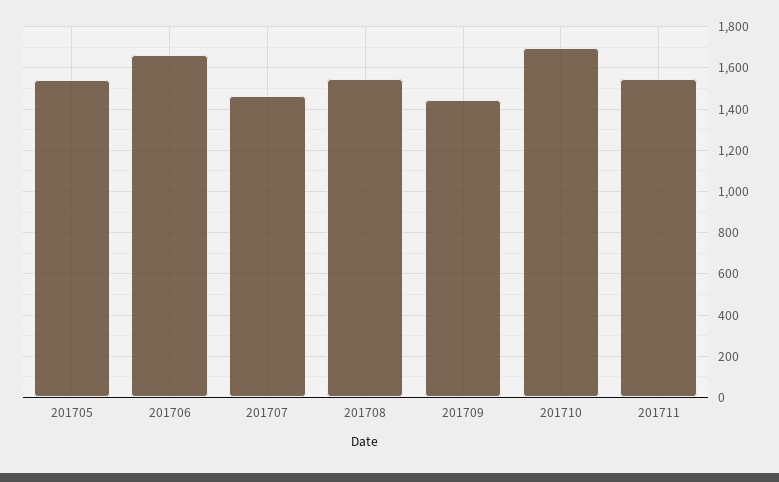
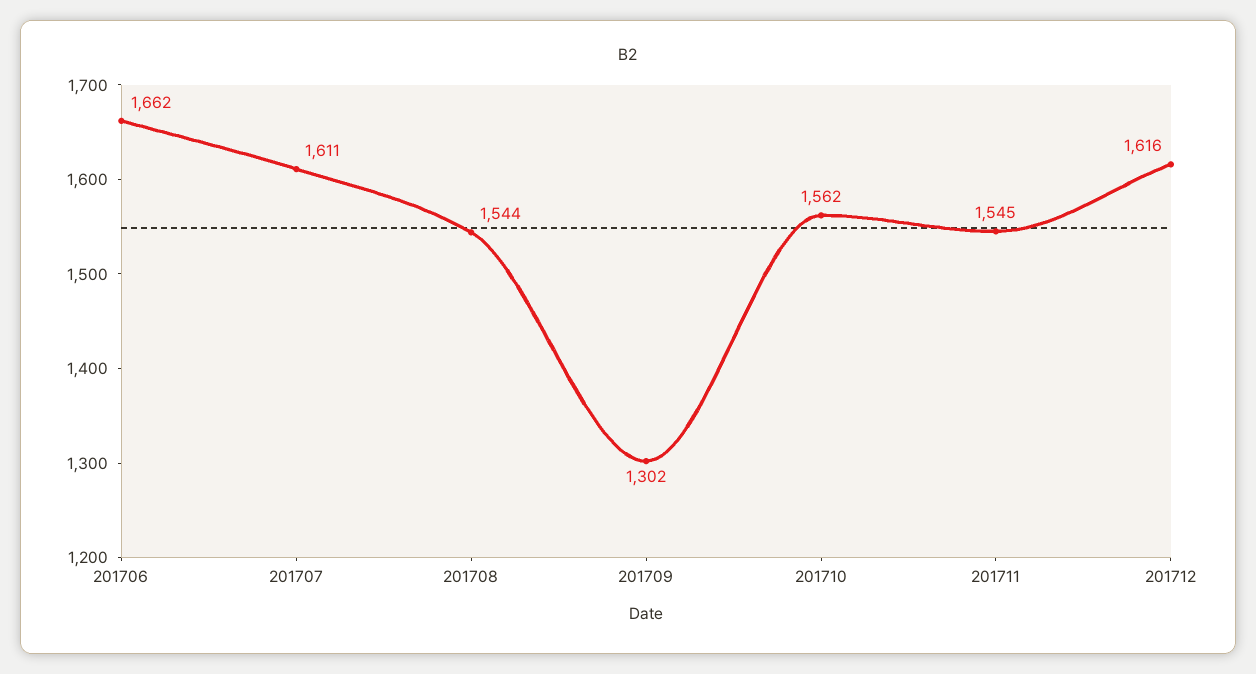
201705: 1550 -> none
201707: 1450 -> 1611
201709: 1450 -> 1302
201710: 1700 -> 1562
201712: none -> 1616

